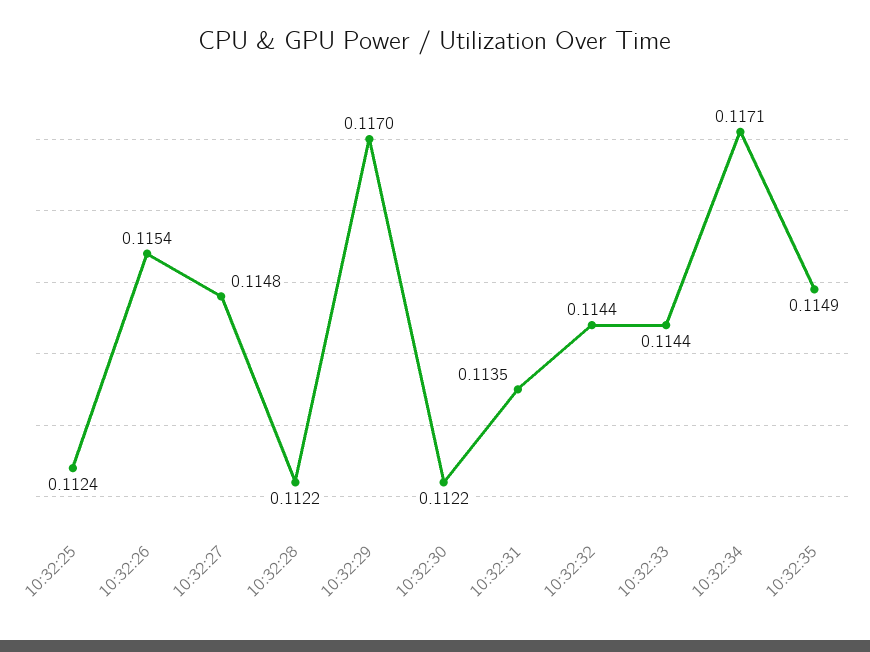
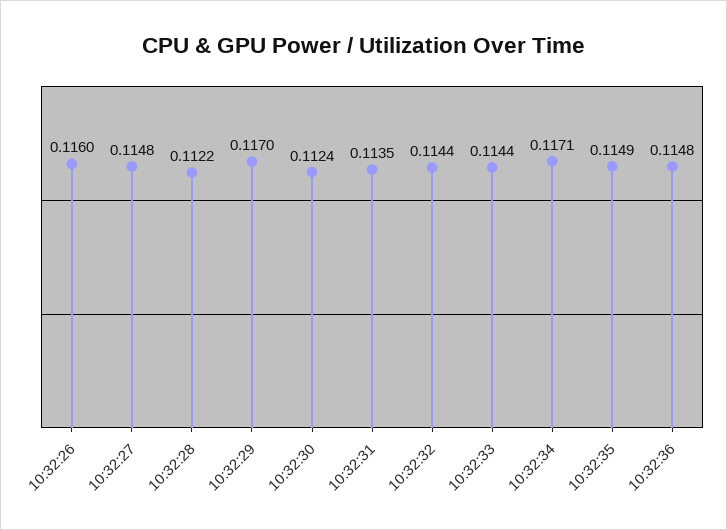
10:32:25: 0.1124 -> none
10:32:26: 0.1154 -> 0.116
10:32:30: 0.1122 -> 0.1124
10:32:36: none -> 0.1148

